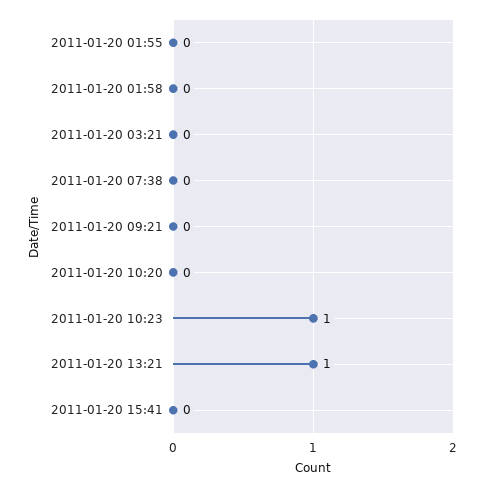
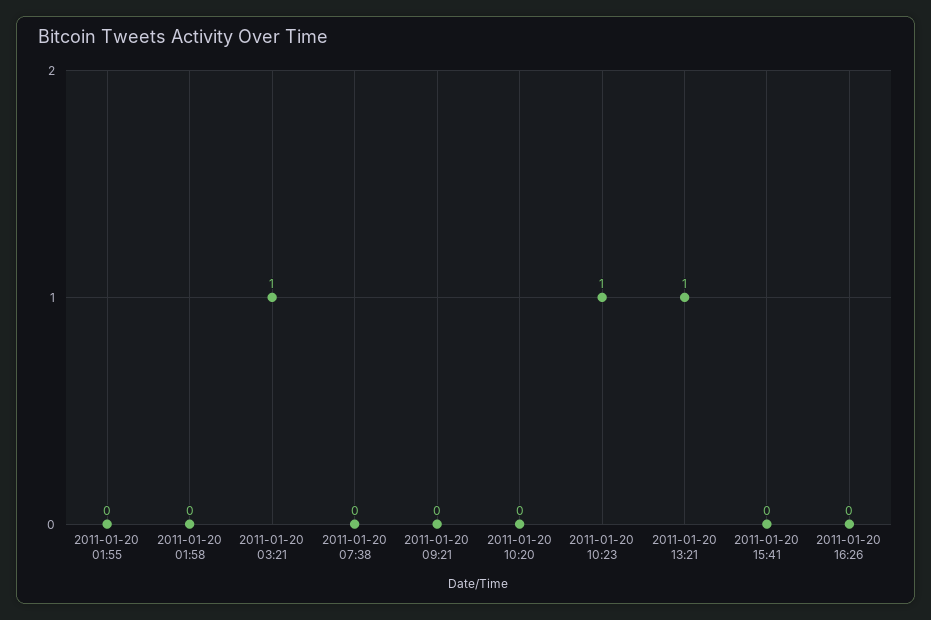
2011-01-20 03:21: 0 -> 1
2011-01-20 16:26: none -> 0

